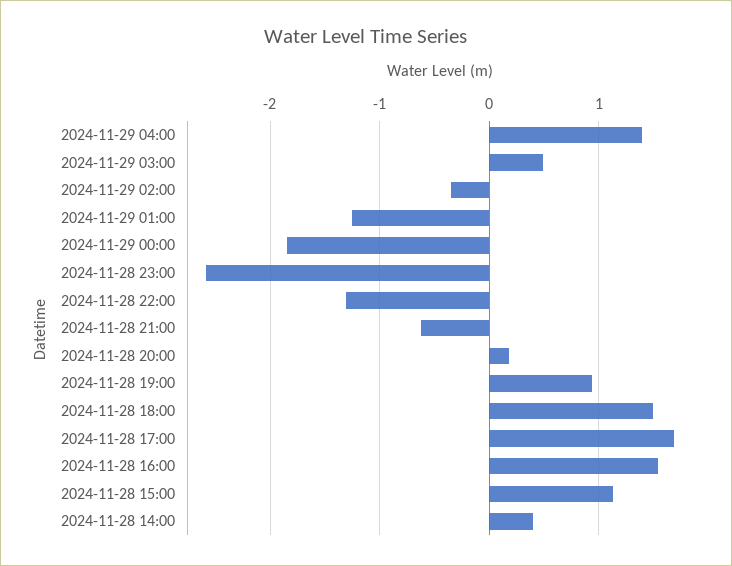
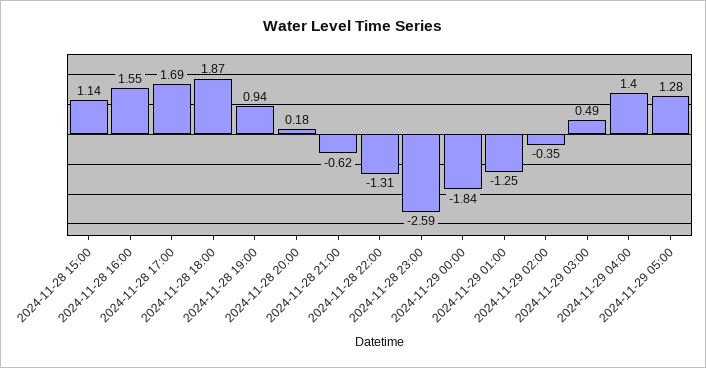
2024-11-28 18:00: 1.5 -> 1.87
2024-11-28 14:00: 0.4 -> none
2024-11-29 05:00: none -> 1.28

